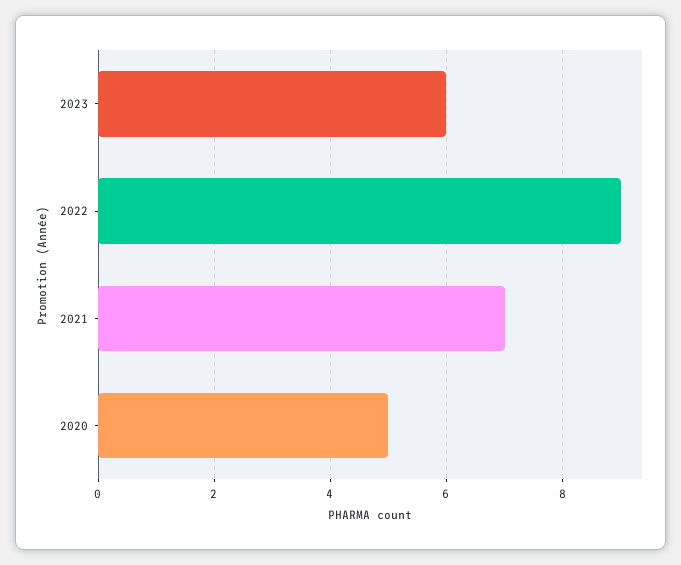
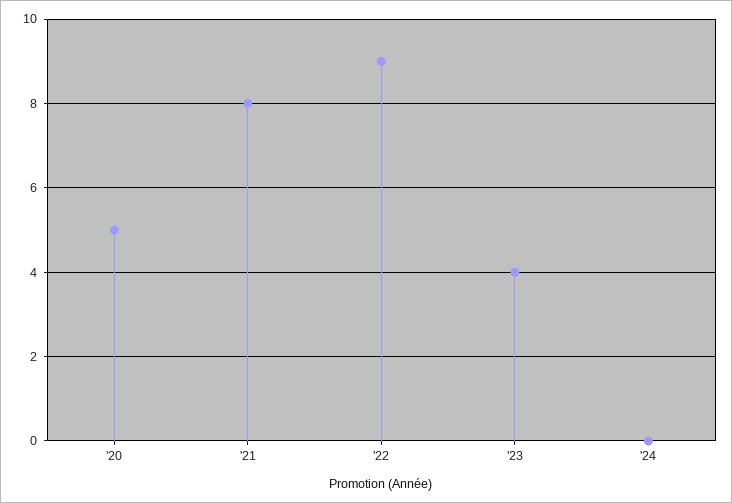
2023: 6 -> 4
2021: 7 -> 8
'24: none -> 0

